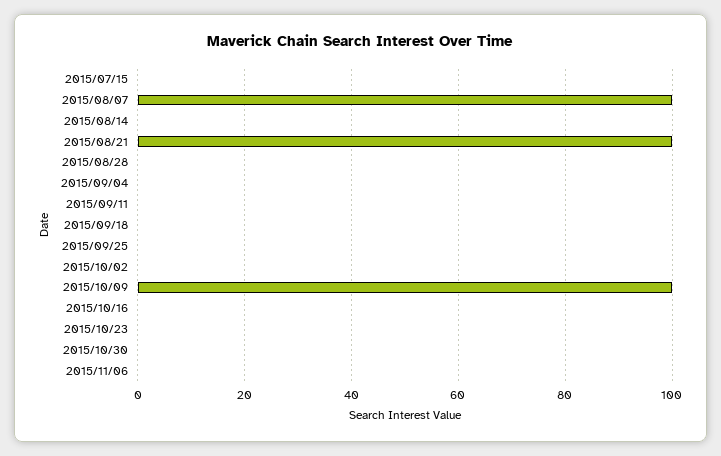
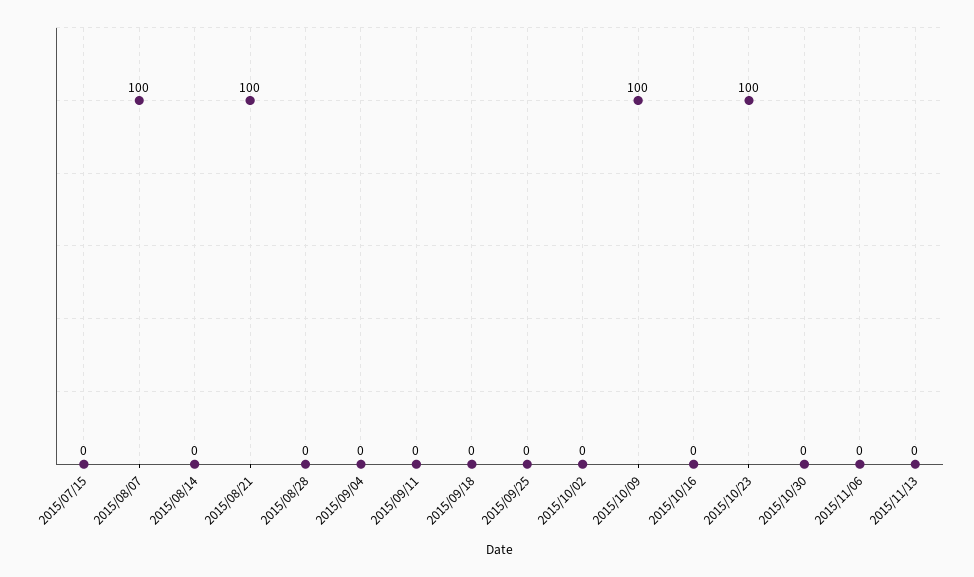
2015/10/23: 0 -> 100
2015/11/13: none -> 0

